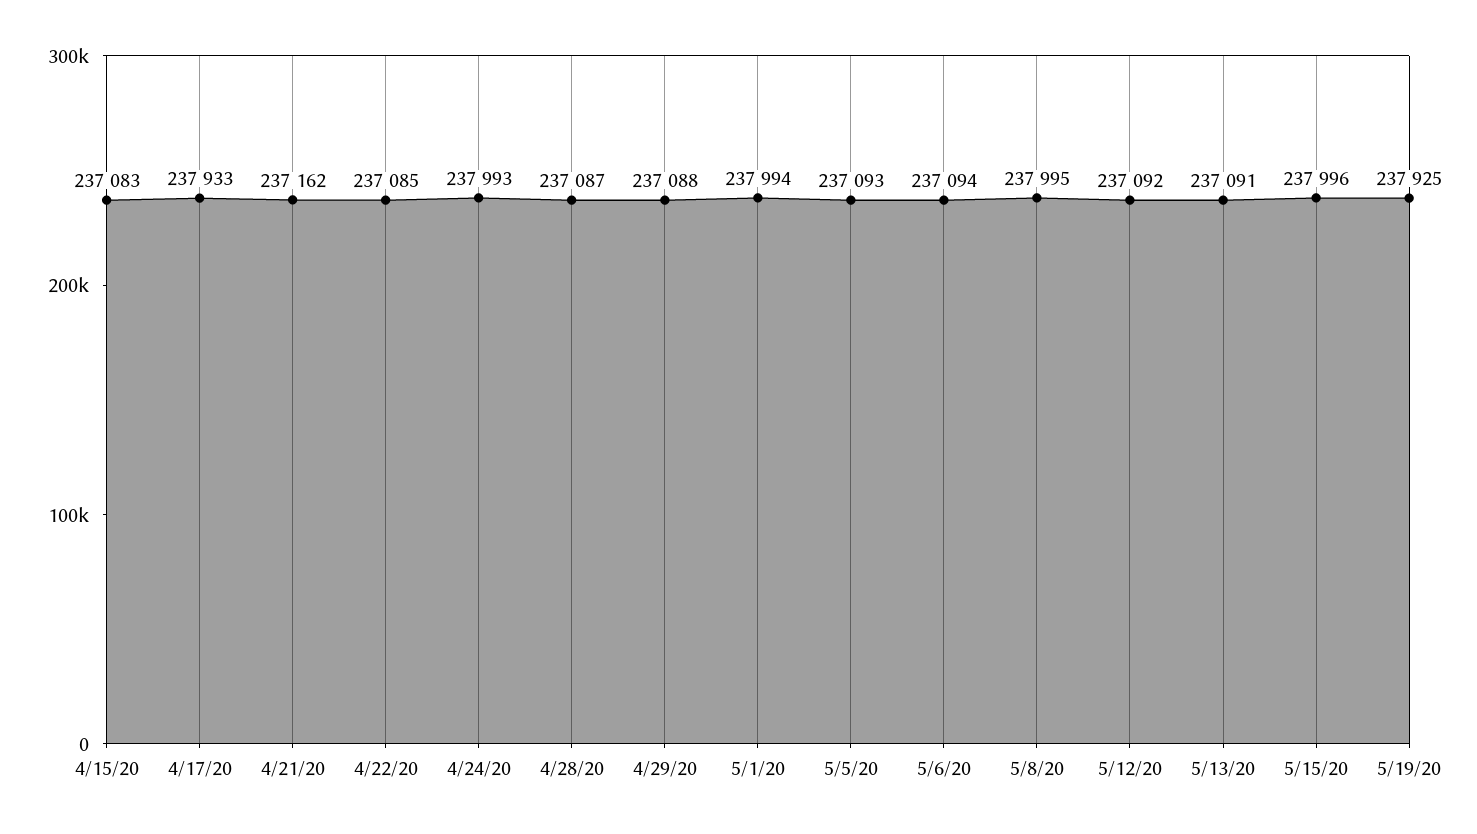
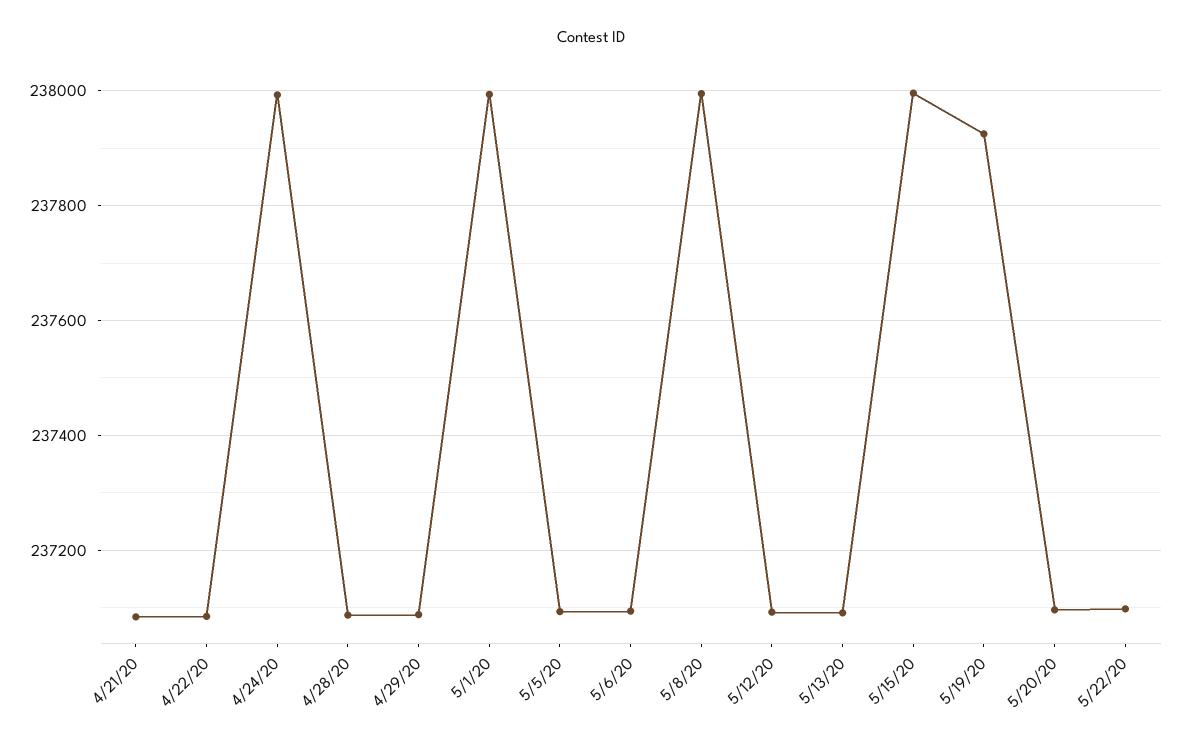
4/15/20: 237083 -> none
4/17/20: 237933 -> none
4/21/20: 237162 -> 237080
5/20/20: none -> 237100
5/22/20: none -> 237100

